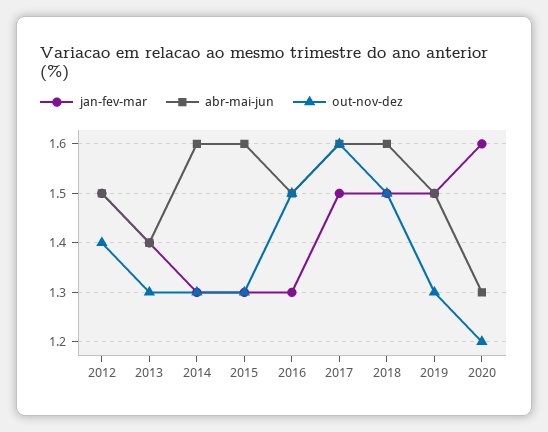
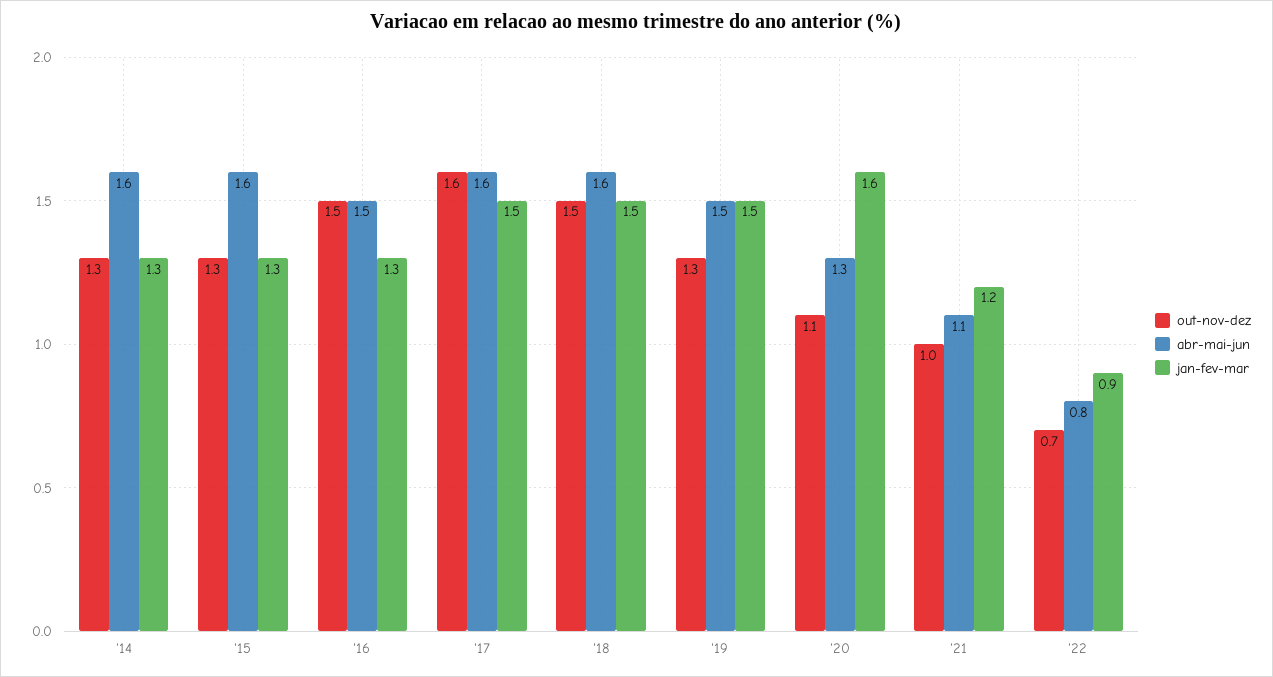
jan-fev-mar, 2012: 1.5 -> none
abr-mai-jun, 2012: 1.5 -> none
out-nov-dez, 2012: 1.4 -> none
jan-fev-mar, 2013: 1.4 -> none
abr-mai-jun, 2013: 1.4 -> none
out-nov-dez, 2013: 1.3 -> none
out-nov-dez, 2020: 1.2 -> 1.1
out-nov-dez, '21: none -> 1
abr-mai-jun, '21: none -> 1.1
jan-fev-mar, '21: none -> 1.2
out-nov-dez, '22: none -> 0.7
abr-mai-jun, '22: none -> 0.8
jan-fev-mar, '22: none -> 0.9

